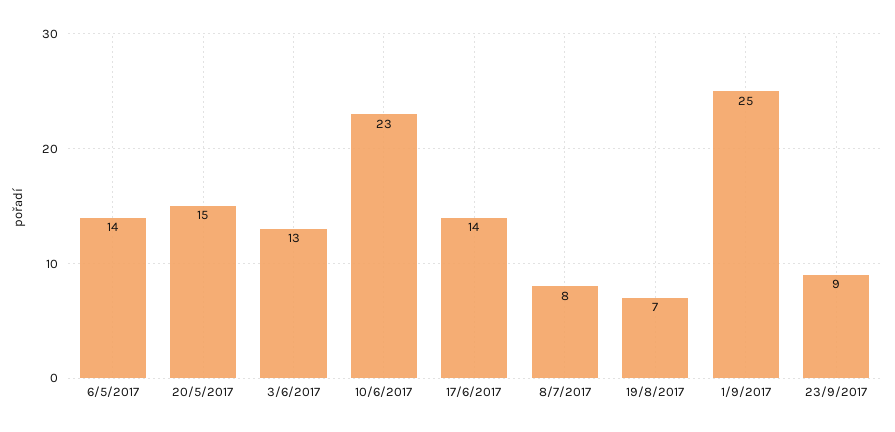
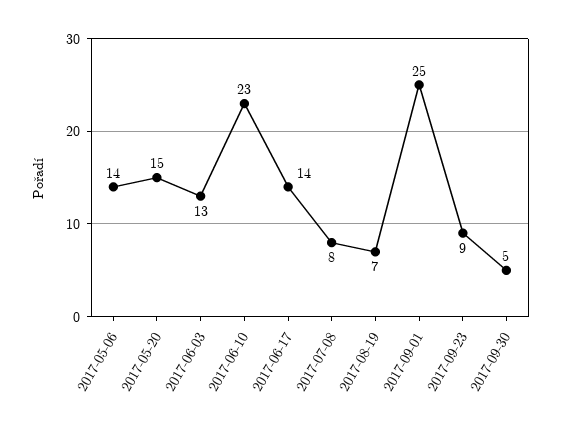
2017-09-30: none -> 5

